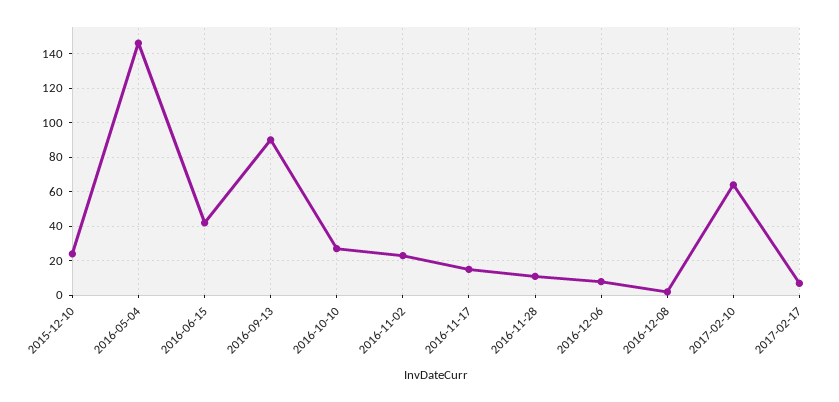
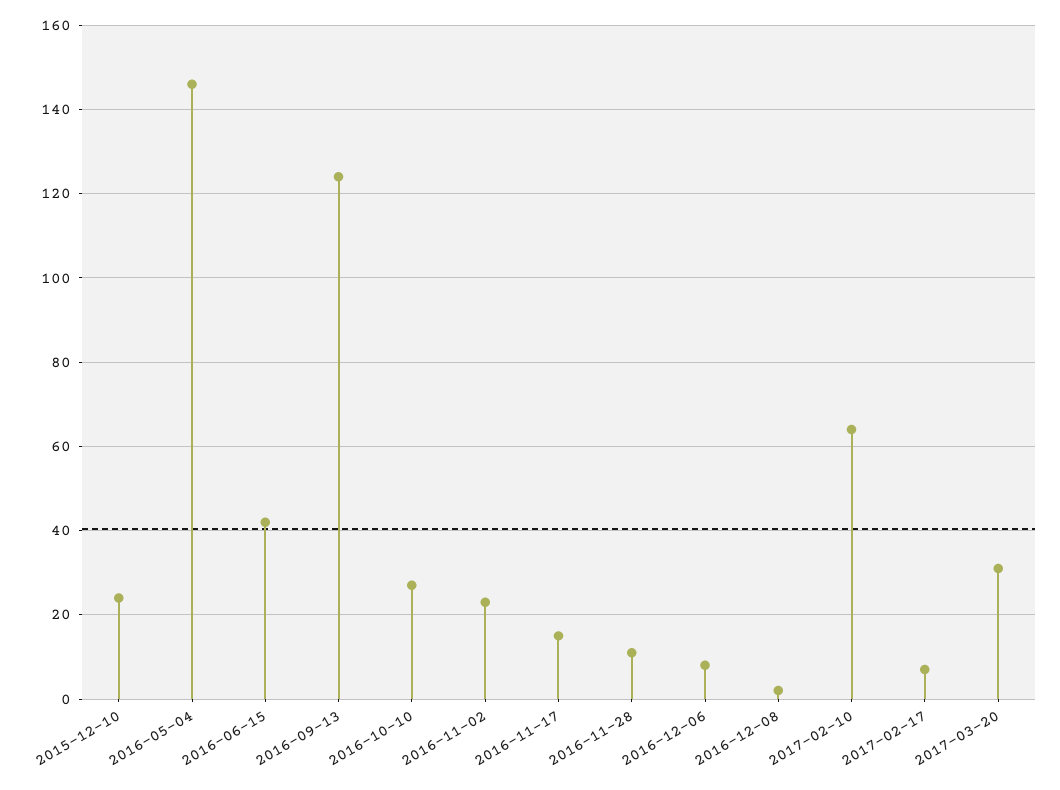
2016-09-13: 90 -> 125
2017-03-20: none -> 30

